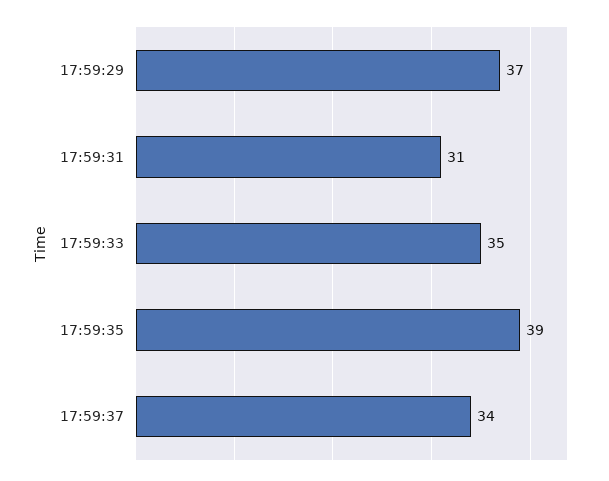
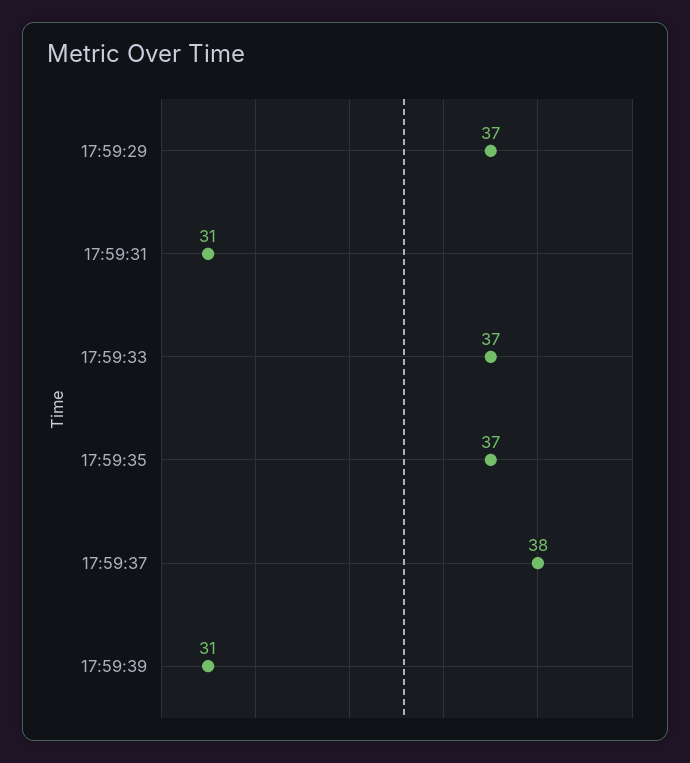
17:59:33: 35 -> 37
17:59:35: 39 -> 37
17:59:37: 34 -> 38
17:59:39: none -> 31

